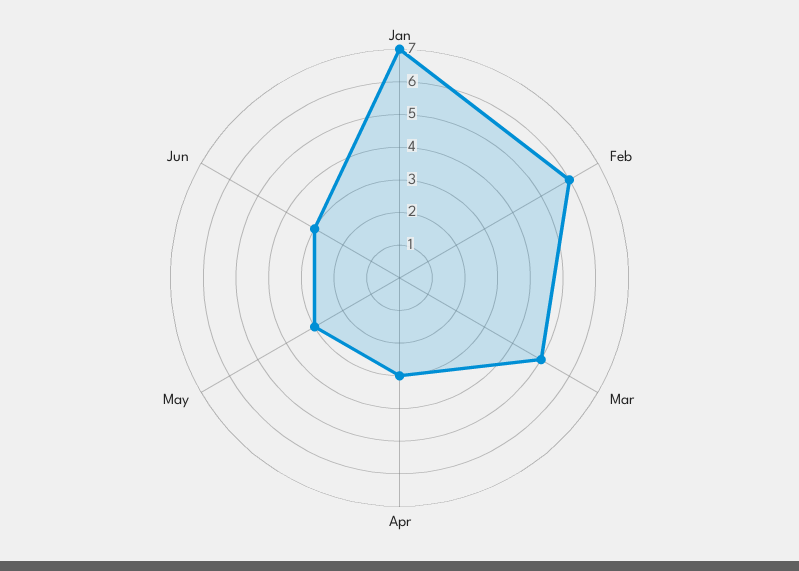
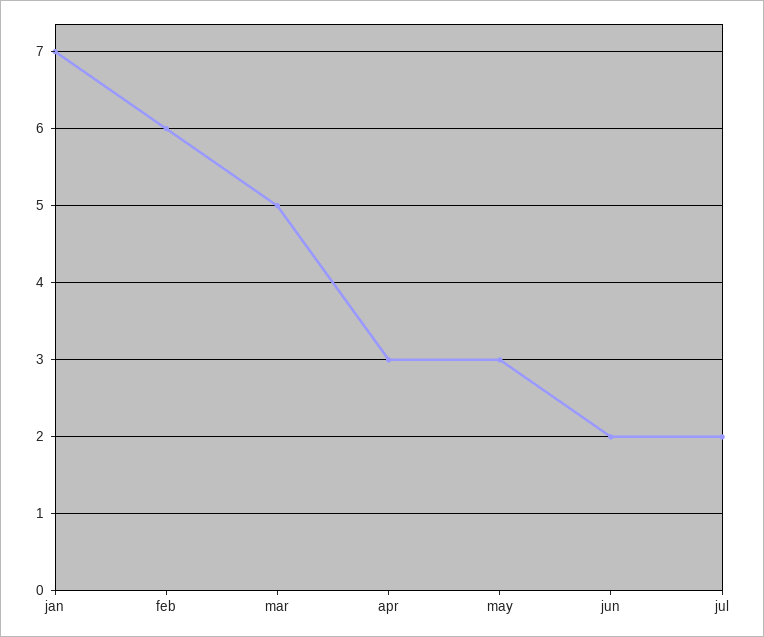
Jun: 3 -> 2
jul: none -> 2

